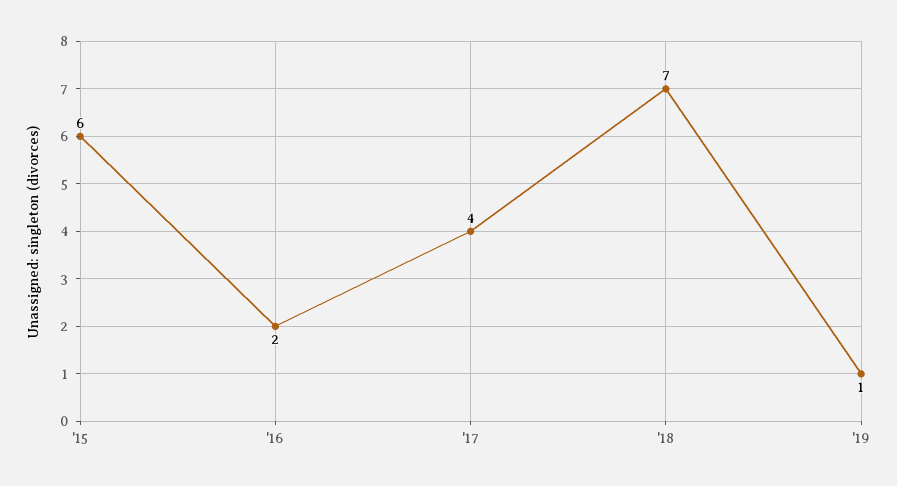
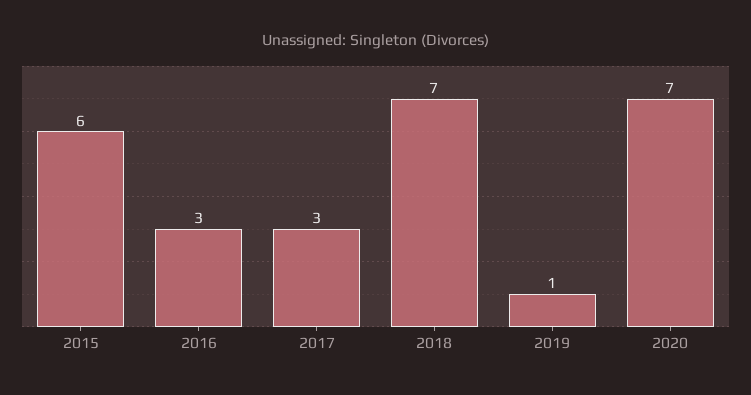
'16: 2 -> 3
'17: 4 -> 3
2020: none -> 7

